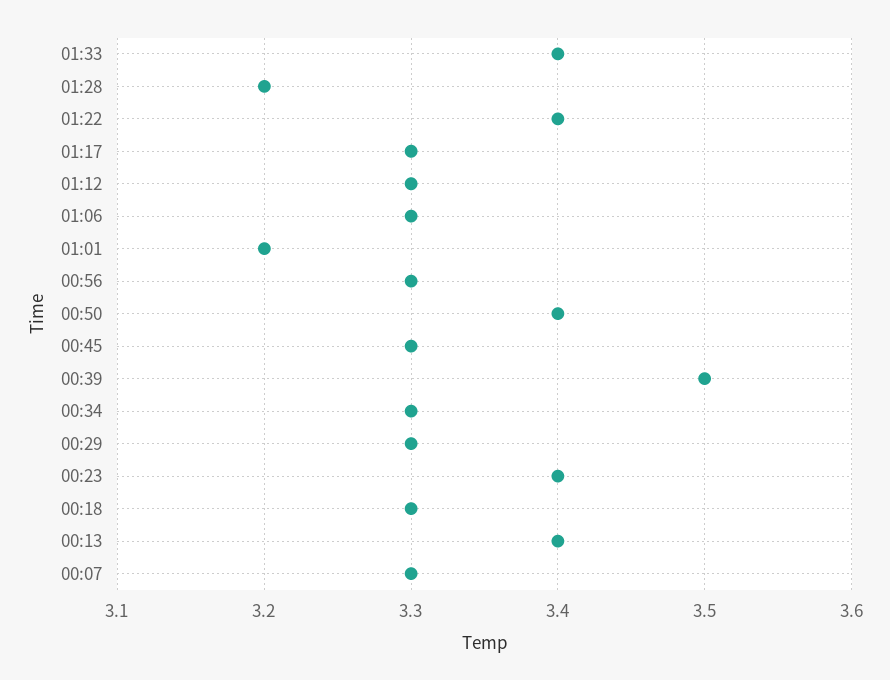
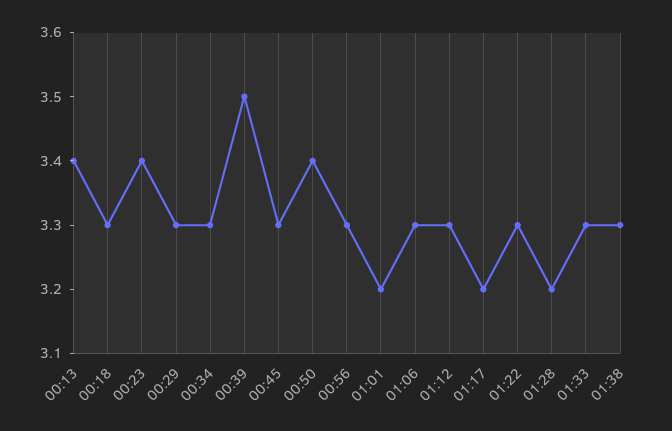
01:33: 3.4 -> 3.3
01:22: 3.4 -> 3.3
01:17: 3.3 -> 3.2
00:07: 3.3 -> none
01:38: none -> 3.3

